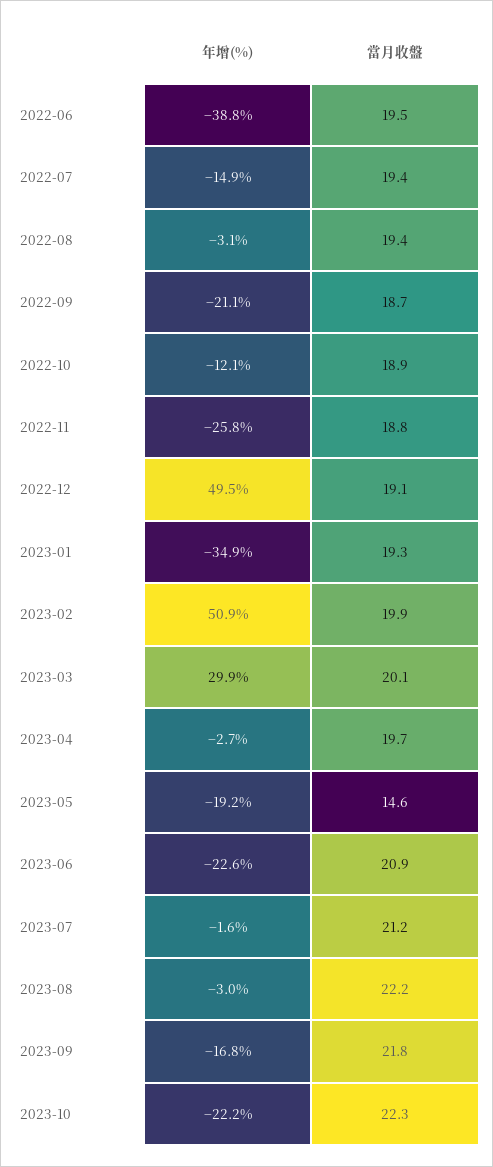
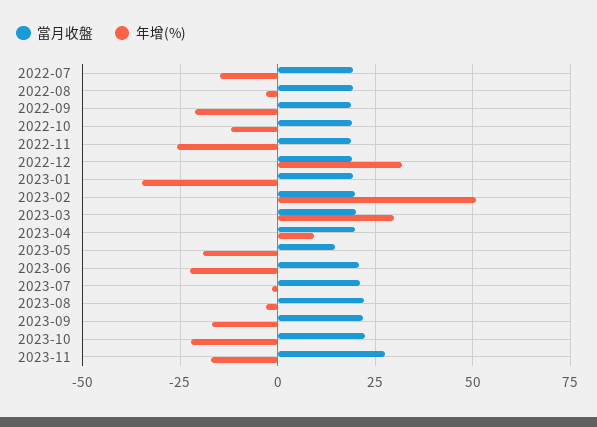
年增(%), 2022-06: -38.8 -> none
當月收盤, 2022-06: 19.5 -> none
年增(%), 2022-12: 49.5 -> 32.5
年增(%), 2023-04: -2.7 -> 10
當月收盤, 2023-11: none -> 27.5
年增(%), 2023-11: none -> -17.5

